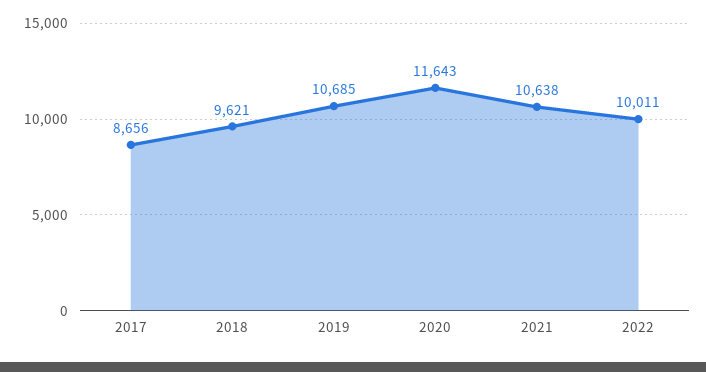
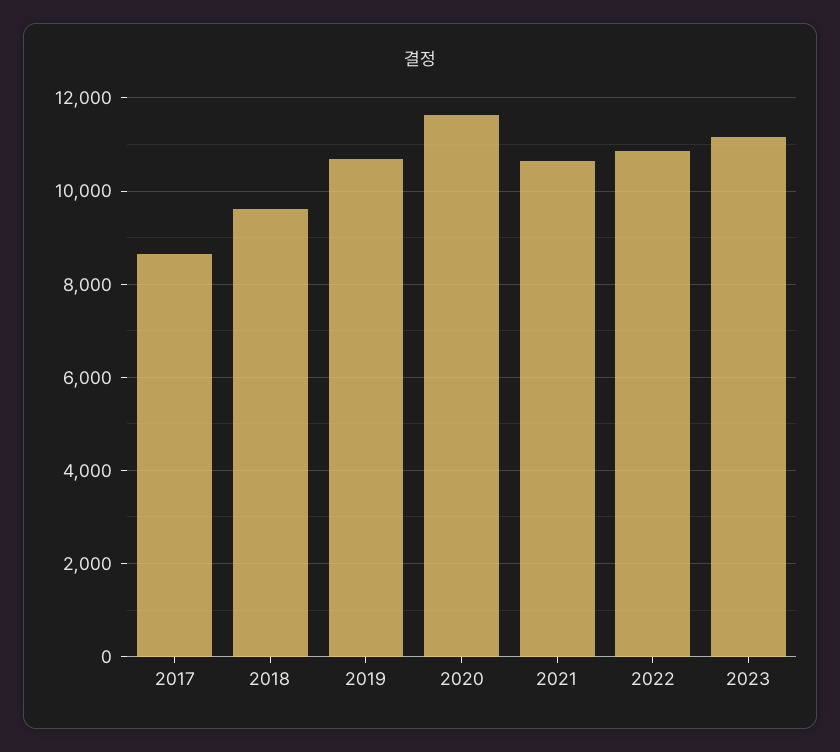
2022: 10011 -> 10800
2023: none -> 11200

